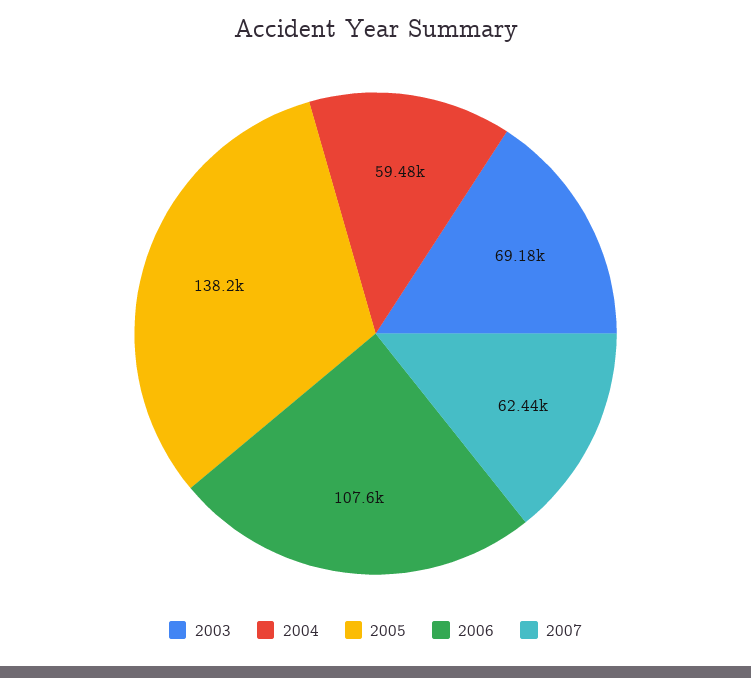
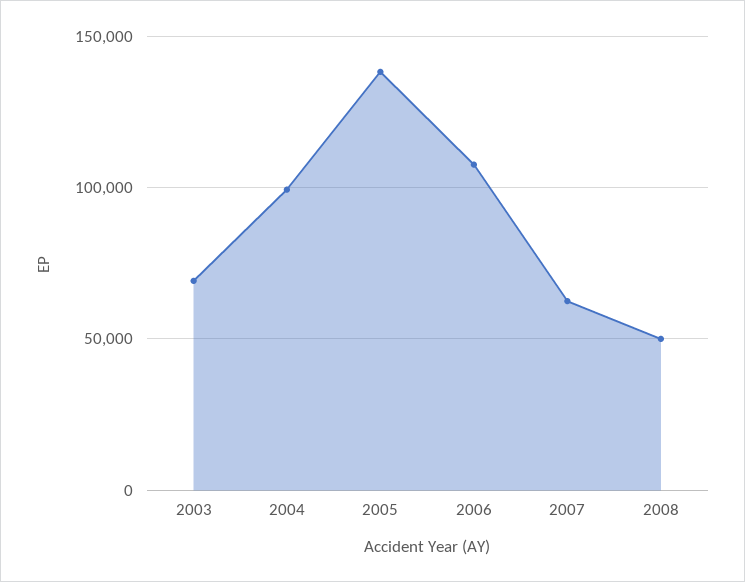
2004: 59480 -> 100000
2008: none -> 50000

